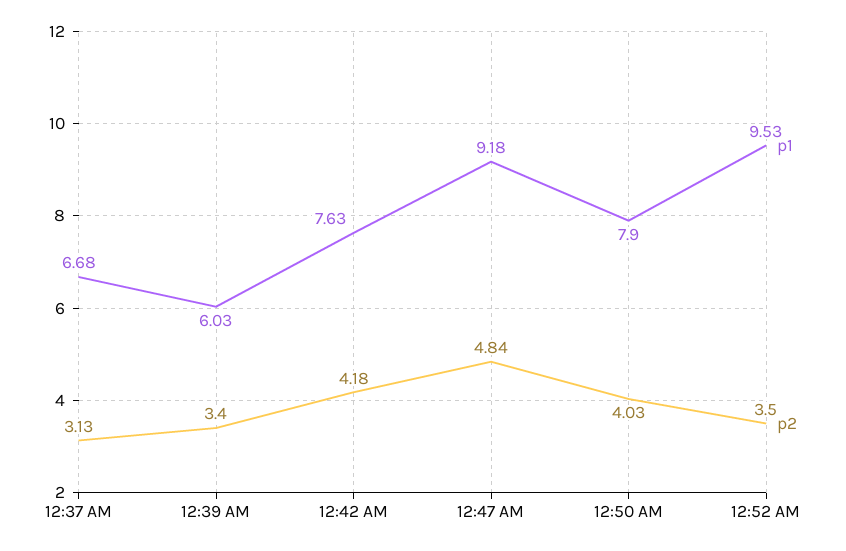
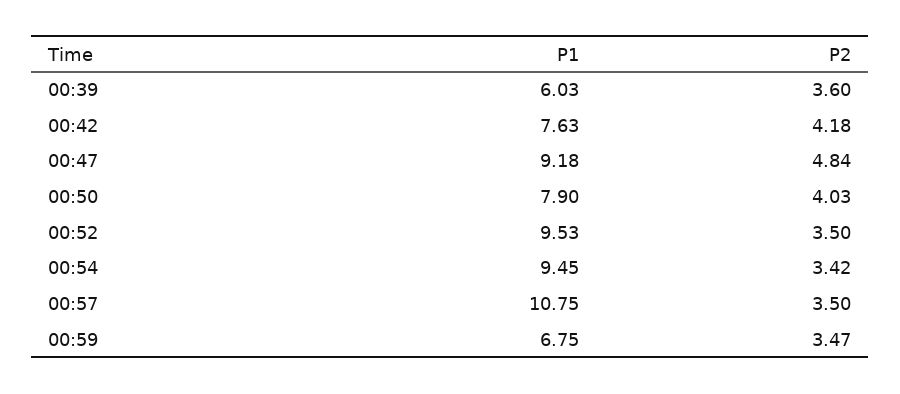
p1, 12:37 AM: 6.68 -> none
p2, 12:37 AM: 3.13 -> none
p2, 12:39 AM: 3.4 -> 3.6
p1, 00:54: none -> 9.45
p2, 00:54: none -> 3.42
p1, 00:57: none -> 10.75
p2, 00:57: none -> 3.5
p1, 00:59: none -> 6.75
p2, 00:59: none -> 3.47

